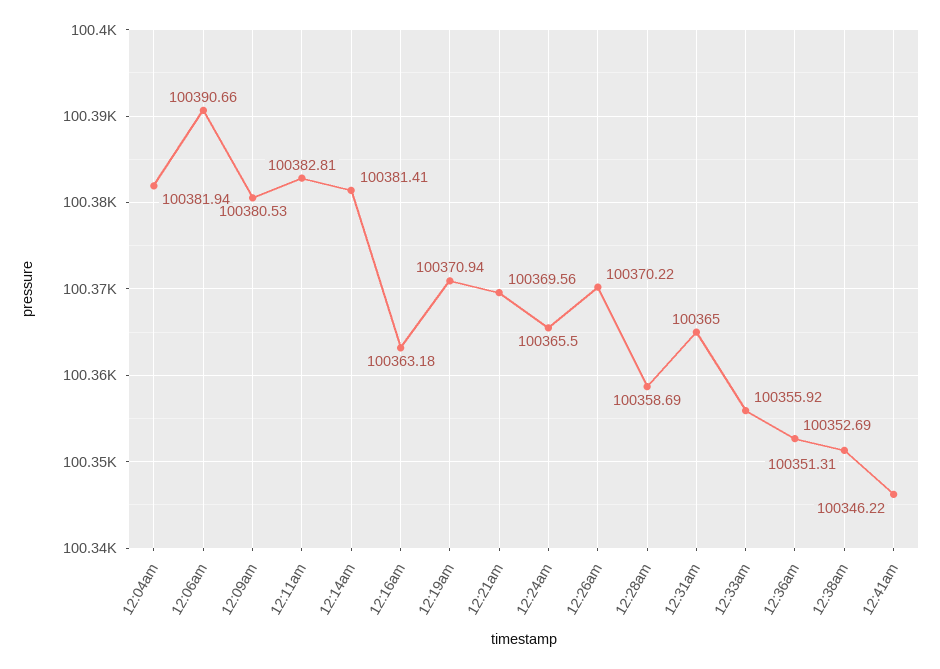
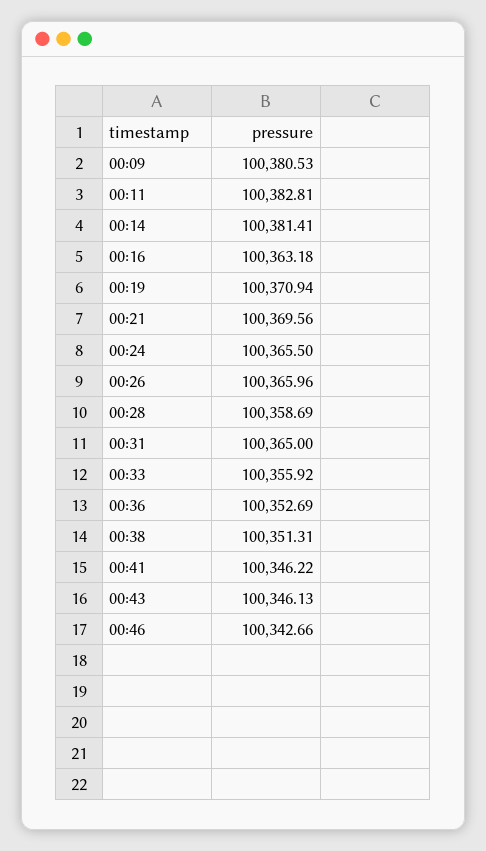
12:04am: 100381.94 -> none
12:06am: 100390.66 -> none
12:26am: 100370.22 -> 100365.96
00:43: none -> 100346.13
00:46: none -> 100342.66

